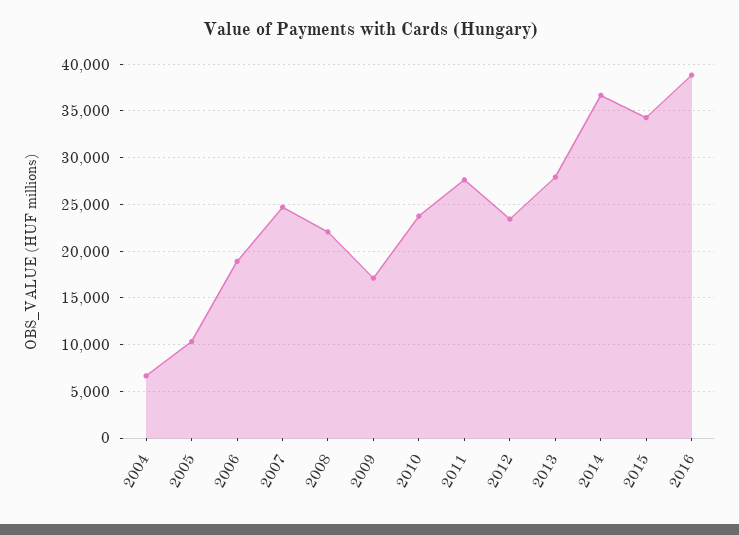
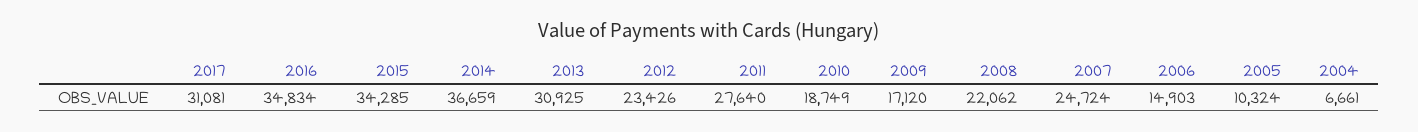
2006: 19000 -> 14903
2010: 24000 -> 18749
2013: 28000 -> 30925
2016: 39000 -> 34834
2017: none -> 31081

